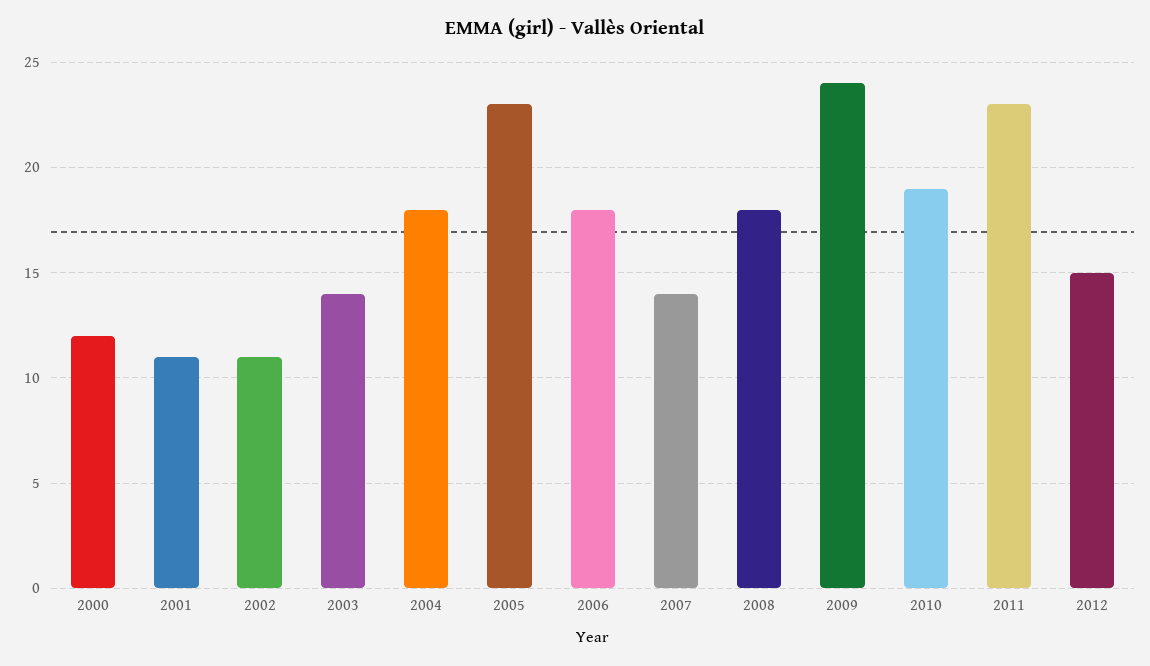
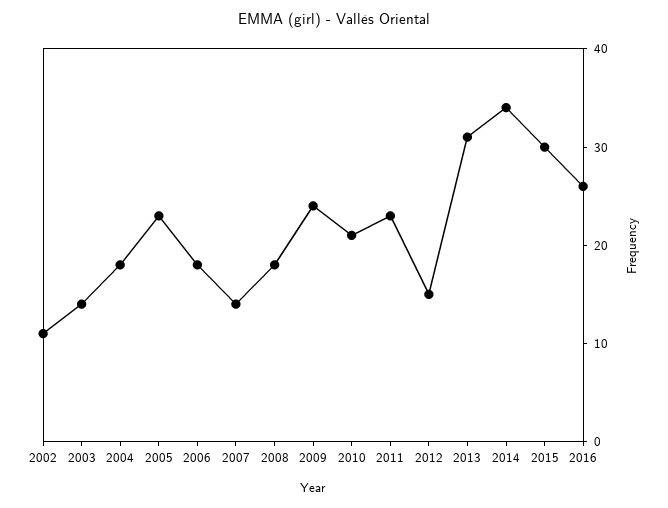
2000: 12 -> none
2001: 11 -> none
2010: 19 -> 21
2013: none -> 31
2014: none -> 34
2015: none -> 30
2016: none -> 26

